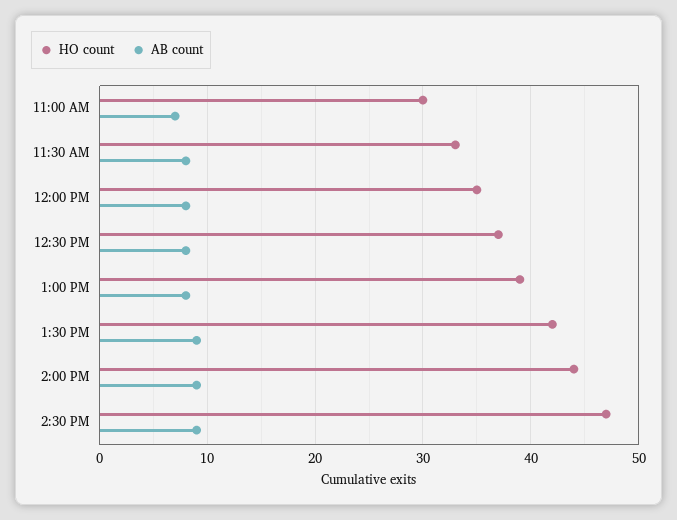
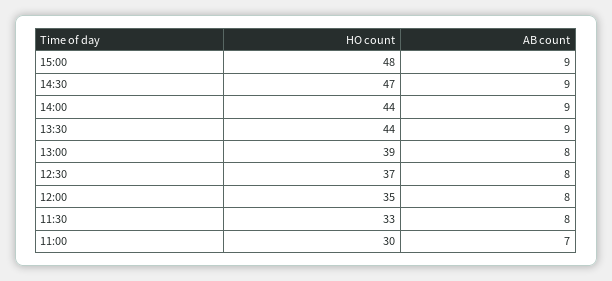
HO count, 1:30 PM: 42 -> 44
HO count, 15:00: none -> 48
AB count, 15:00: none -> 9

